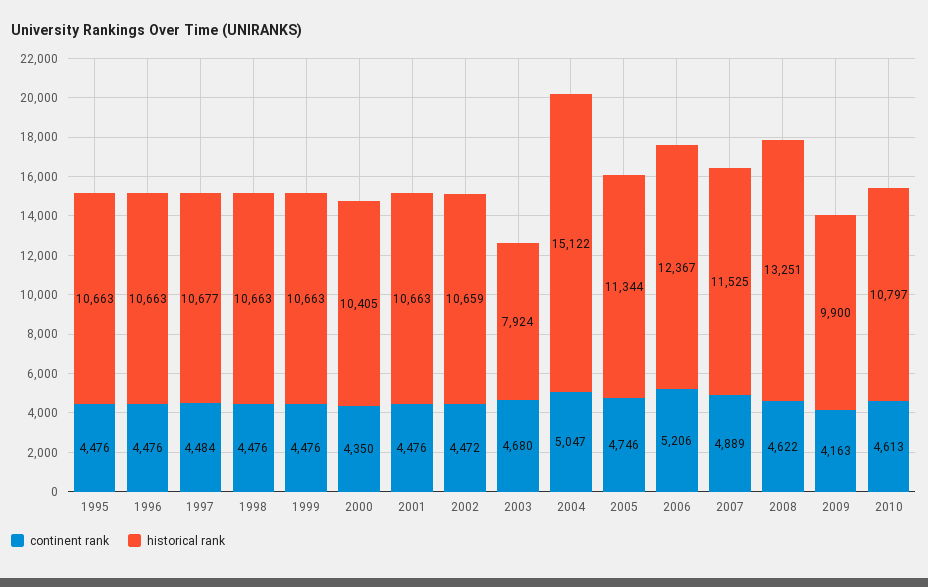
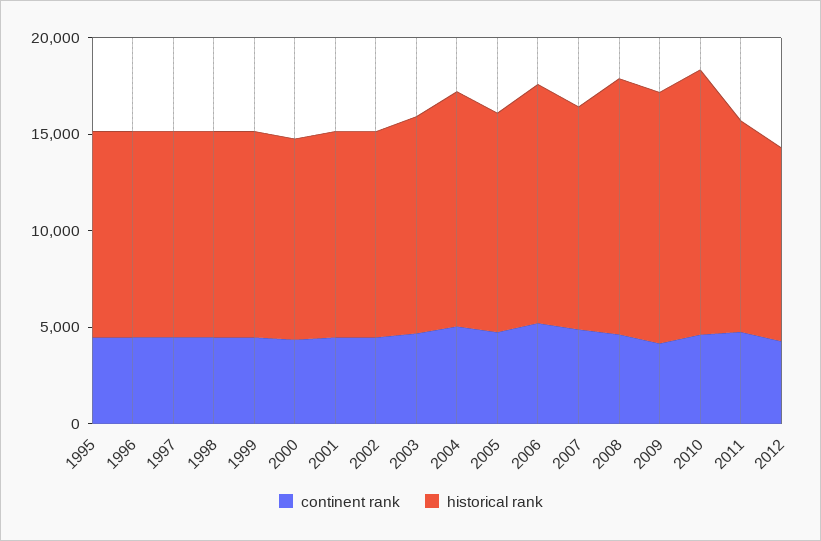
historical rank, 2003: 7924 -> 11000
historical rank, 2004: 15122 -> 12000
historical rank, 2009: 9900 -> 13000
historical rank, 2010: 10797 -> 14000
continent rank, 2011: none -> 5000
historical rank, 2011: none -> 11000
continent rank, 2012: none -> 4000
historical rank, 2012: none -> 10000

